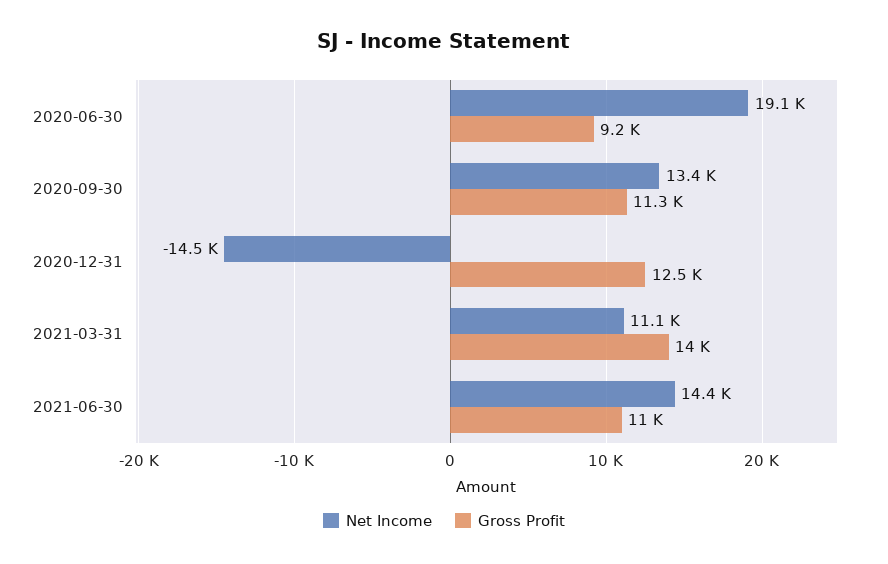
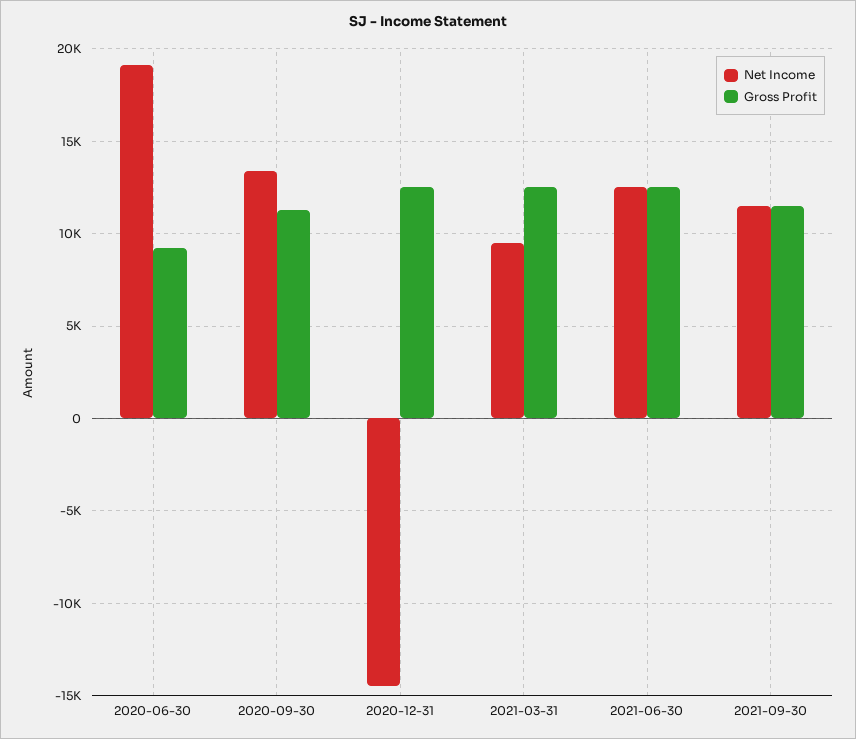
Net Income, 2021-03-31: 11100 -> 9500
Gross Profit, 2021-03-31: 14000 -> 12500
Net Income, 2021-06-30: 14400 -> 12500
Gross Profit, 2021-06-30: 11000 -> 12500
Net Income, 2021-09-30: none -> 11500
Gross Profit, 2021-09-30: none -> 11500

